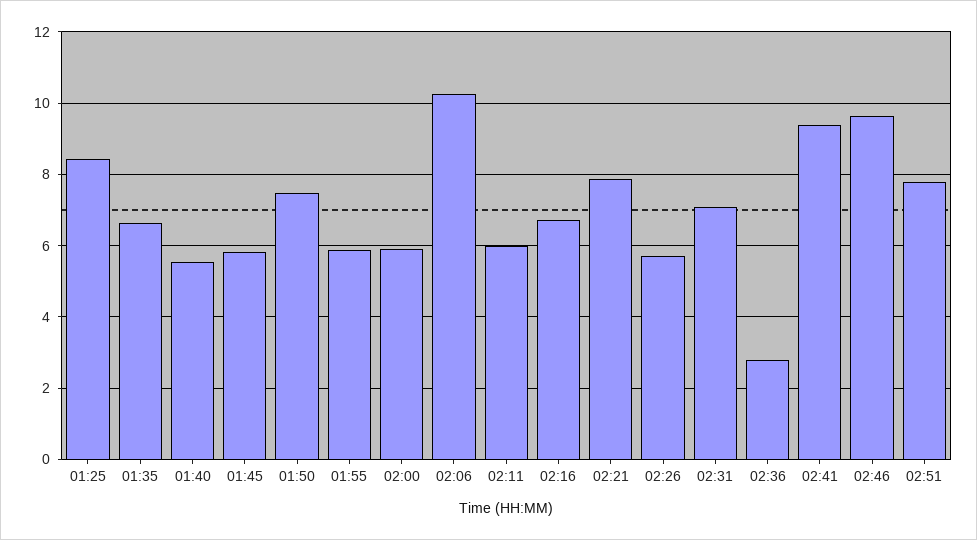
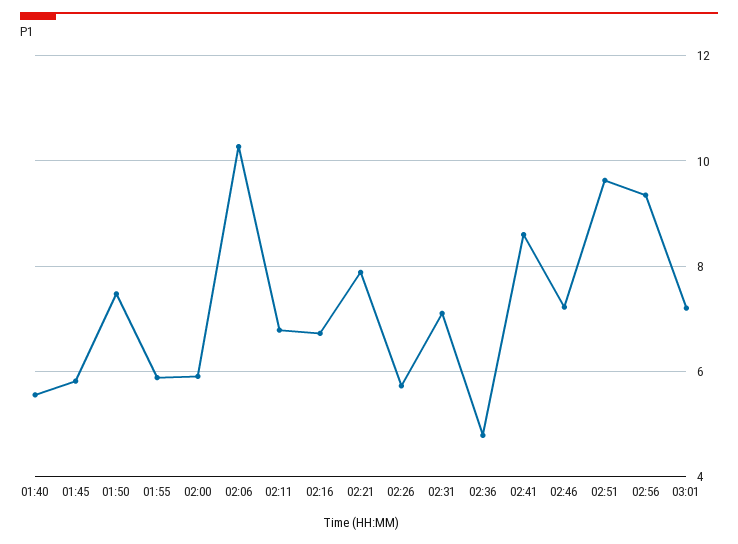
01:25: 8.4 -> none
01:35: 6.6 -> none
02:11: 6 -> 6.8
02:36: 2.8 -> 4.8
02:41: 9.4 -> 8.6
02:46: 9.6 -> 7.2
02:51: 7.8 -> 9.6
02:56: none -> 9.4
03:01: none -> 7.2

